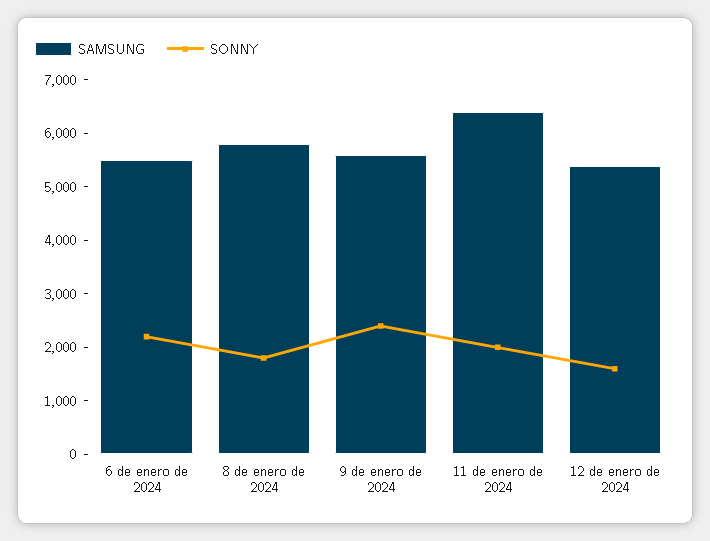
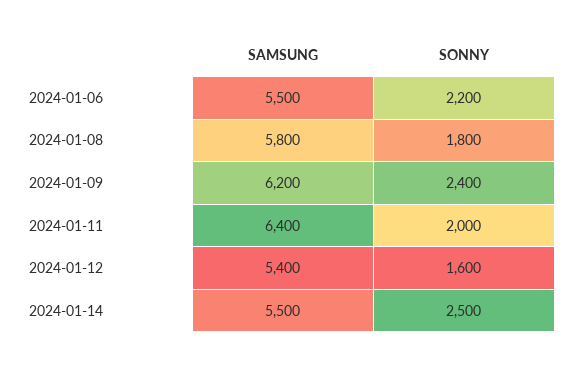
SAMSUNG, 9 de enero de 2024: 5600 -> 6200
SAMSUNG, 2024-01-14: none -> 5500
SONNY, 2024-01-14: none -> 2500

